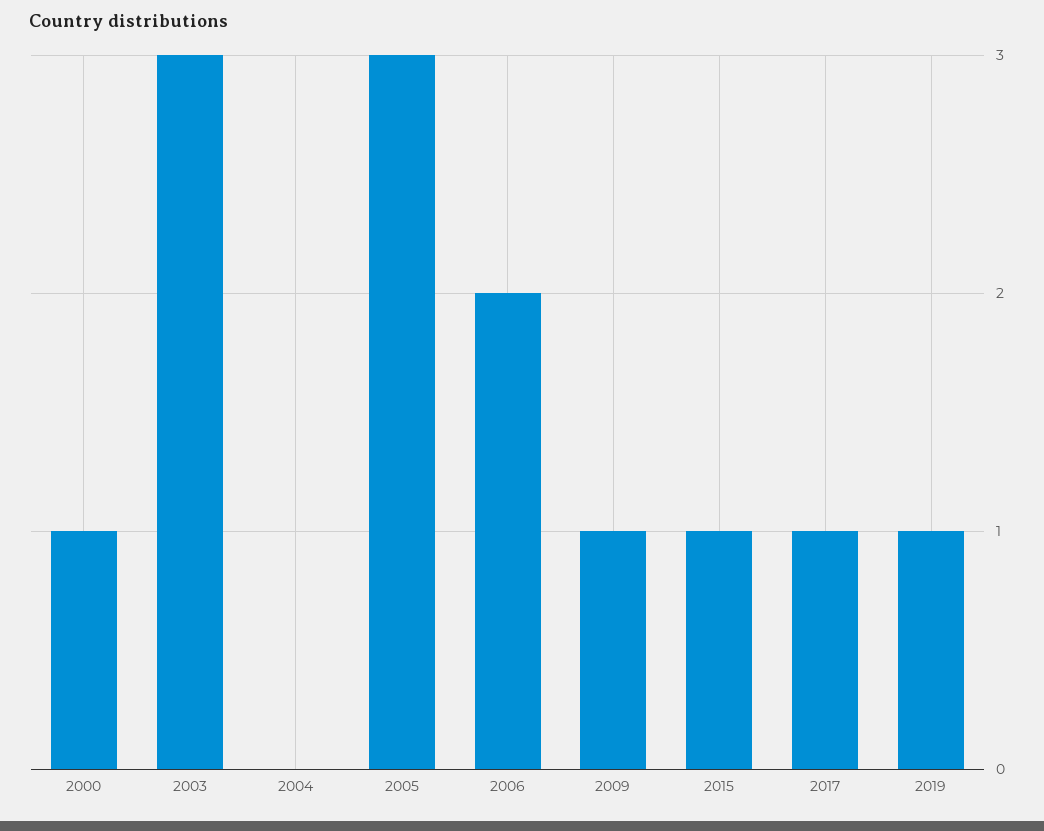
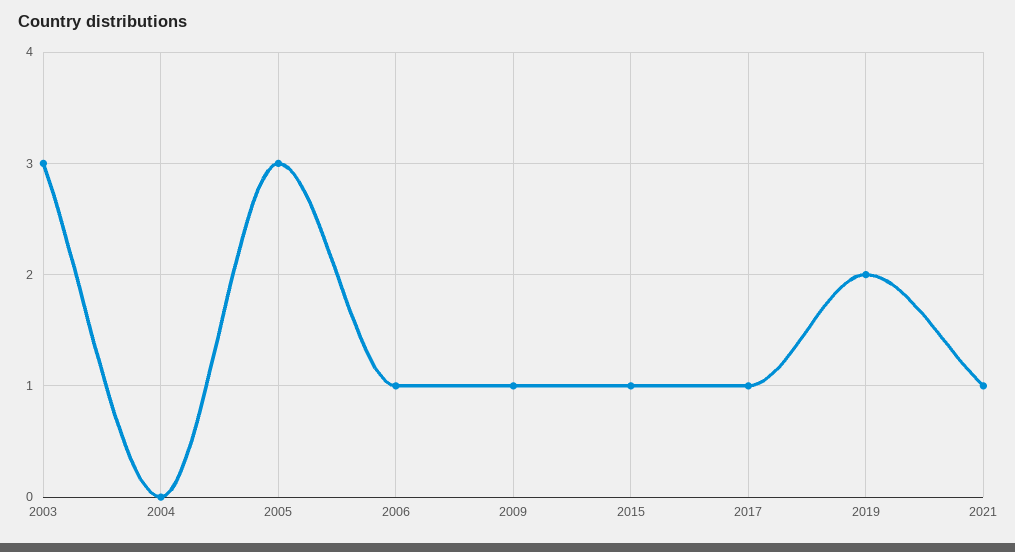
2000: 1 -> none
2006: 2 -> 1
2019: 1 -> 2
2021: none -> 1

